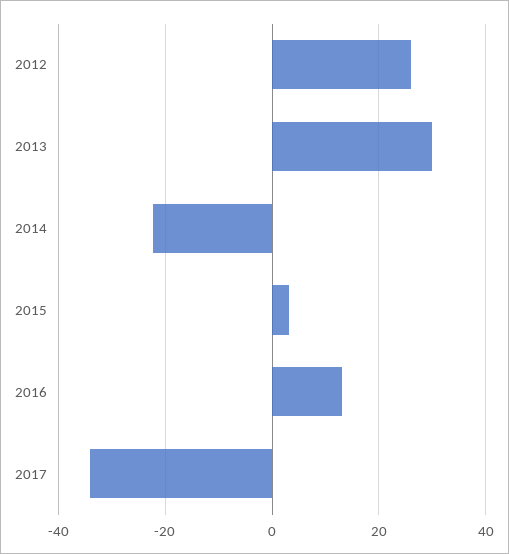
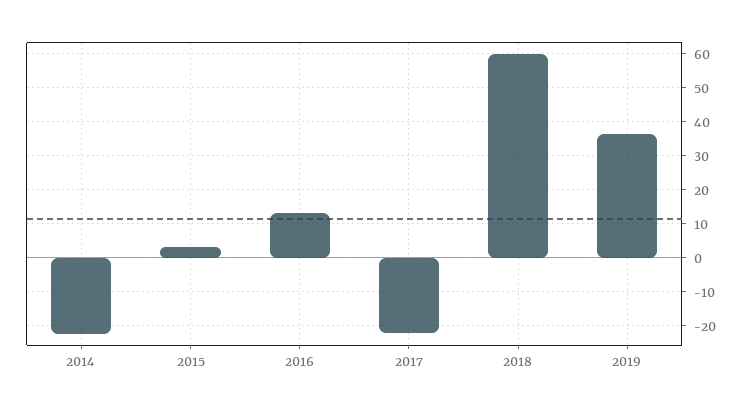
2012: 26 -> none
2013: 30 -> none
2017: -34 -> -22
2018: none -> 60
2019: none -> 36

